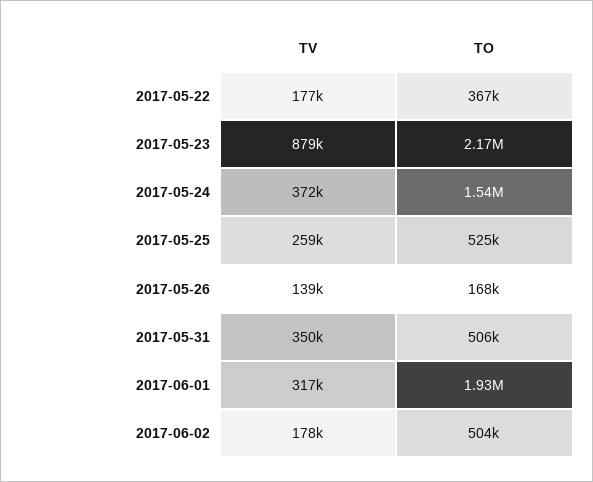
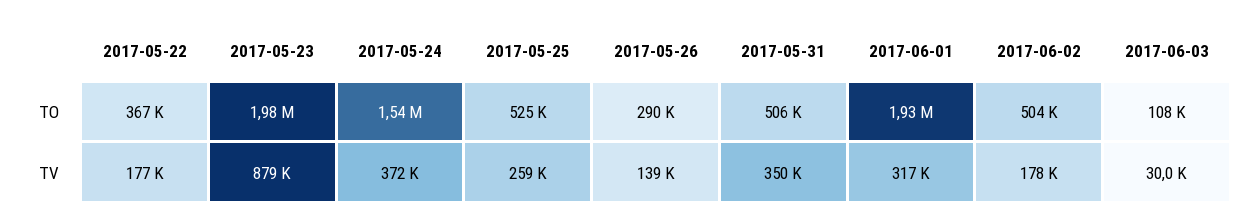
TO, 2017-05-23: 2170000 -> 1980000
TO, 2017-05-26: 168000 -> 290000
TO, 2017-06-03: none -> 108000
TV, 2017-06-03: none -> 30000

